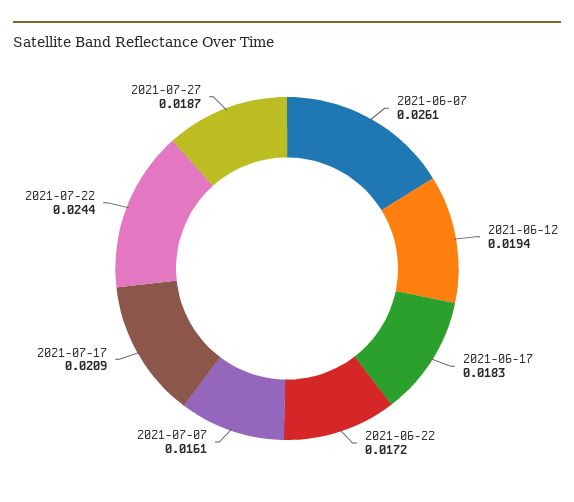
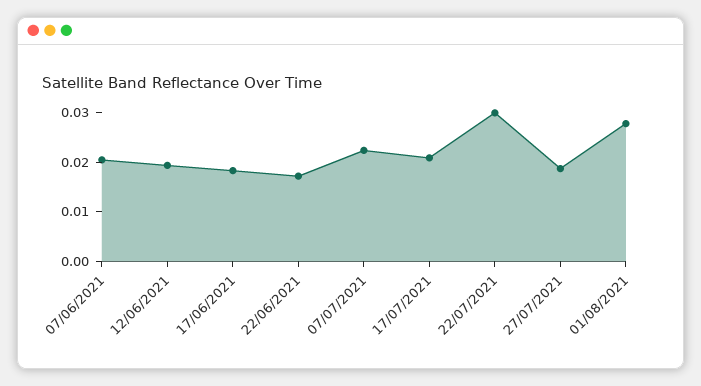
2021-06-07: 0.0261 -> 0.02
2021-07-07: 0.0161 -> 0.022
2021-07-22: 0.0244 -> 0.03
01/08/2021: none -> 0.028

